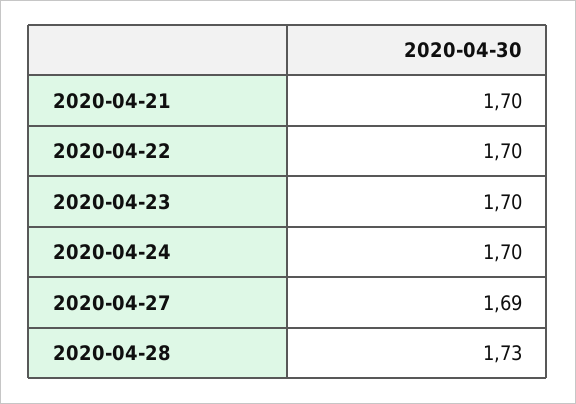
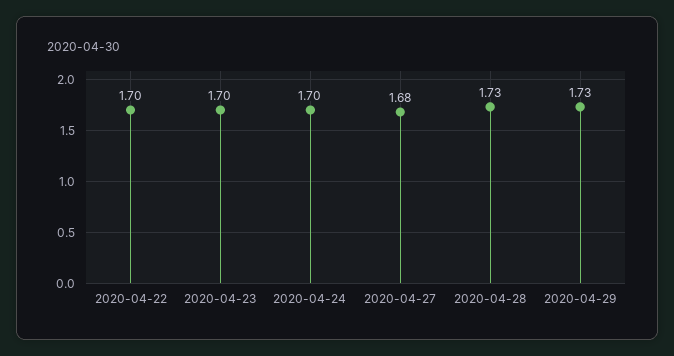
2020-04-21: 1.7 -> none
2020-04-27: 1.69 -> 1.68
2020-04-29: none -> 1.73

